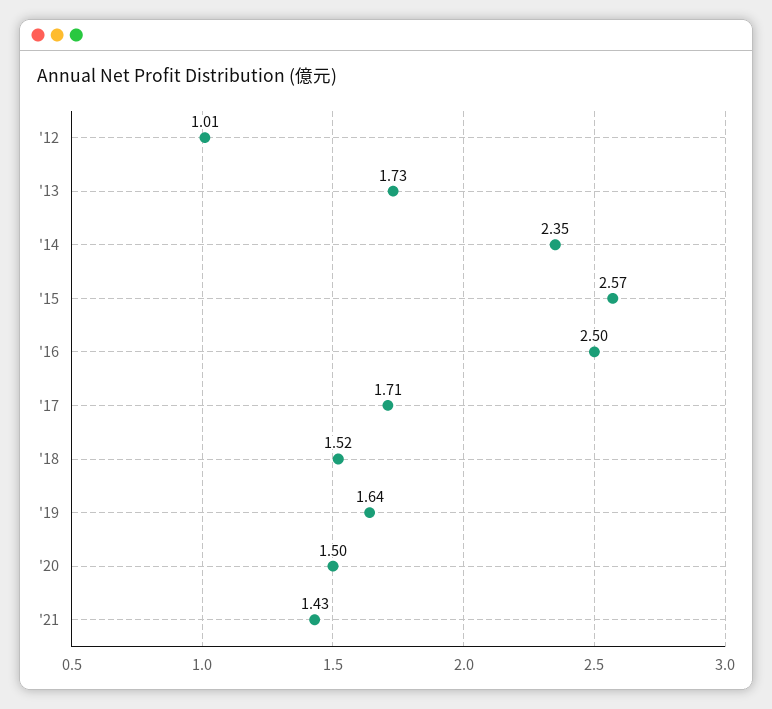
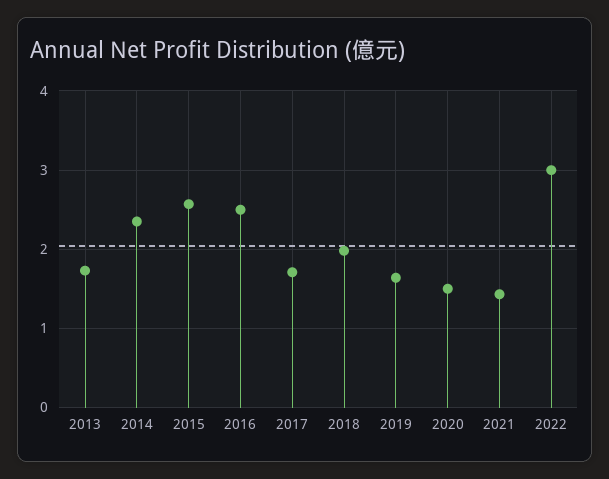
'12: 1.01 -> none
'18: 1.52 -> 2
2022: none -> 3

